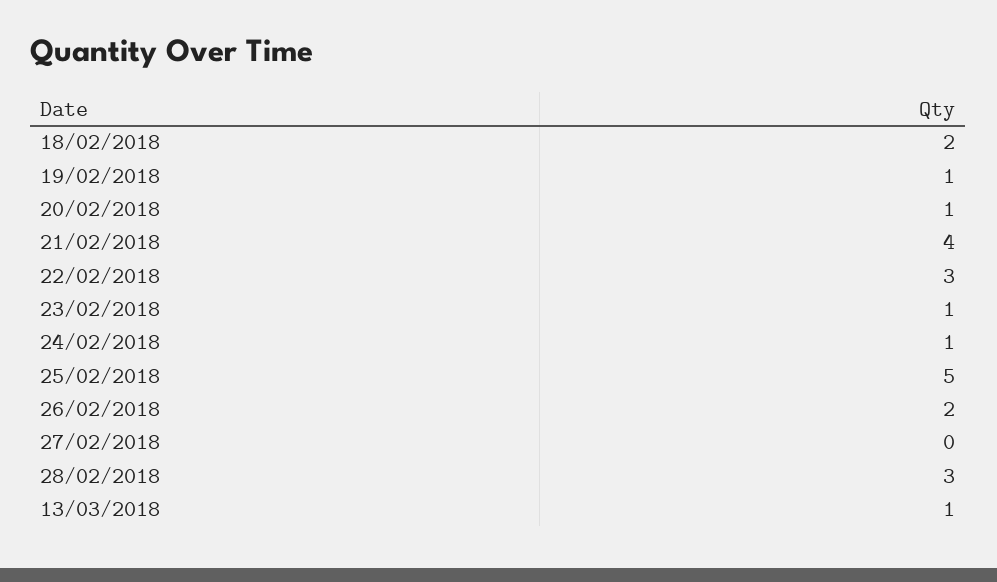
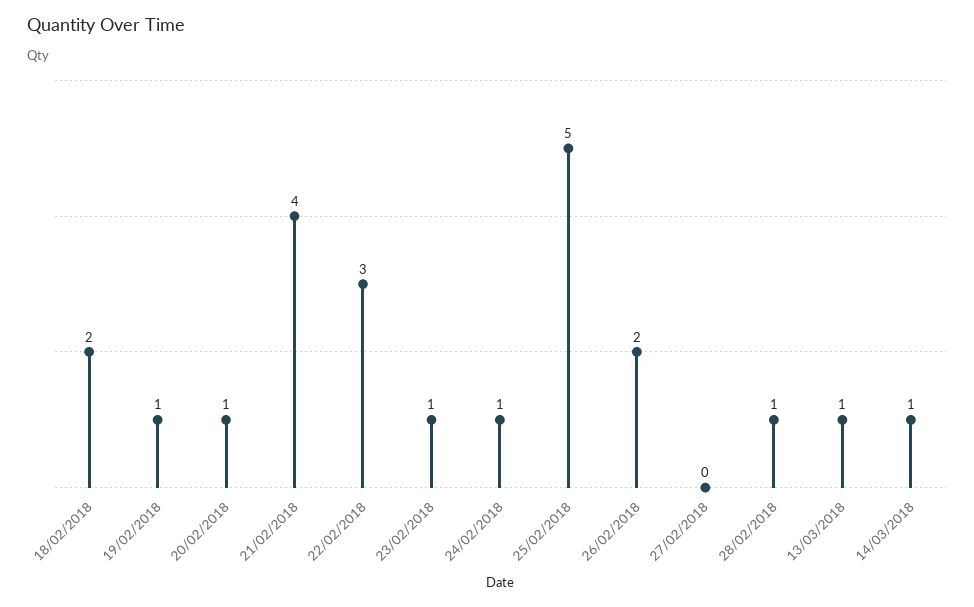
28/02/2018: 3 -> 1
14/03/2018: none -> 1

